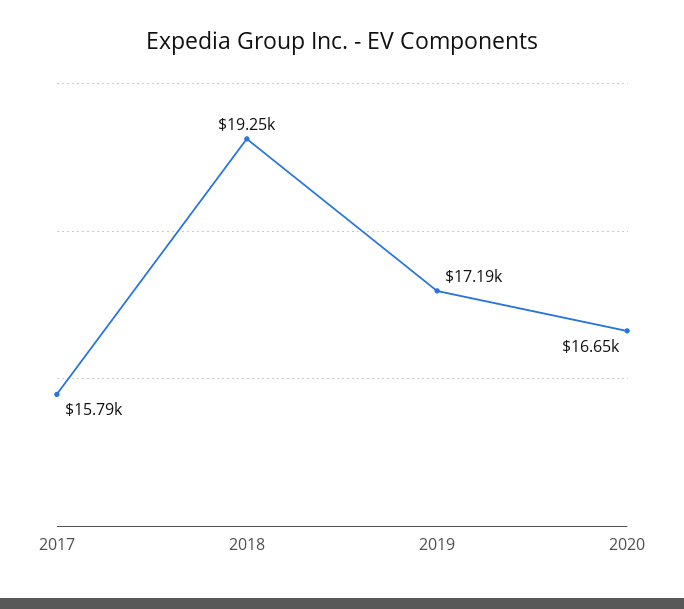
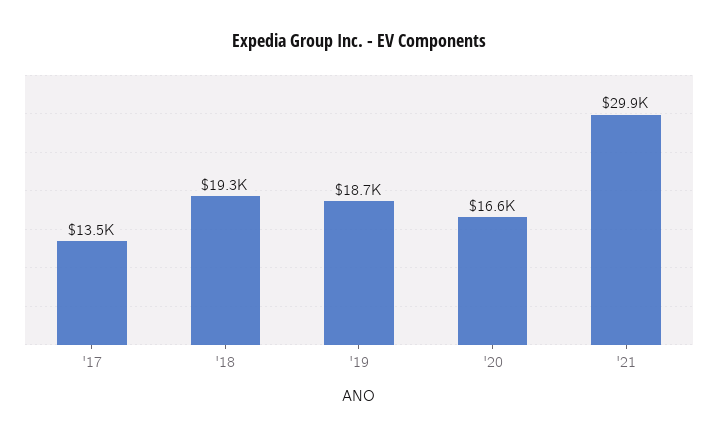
2017: 15790 -> 13500
2019: 17190 -> 18700
'21: none -> 29900

